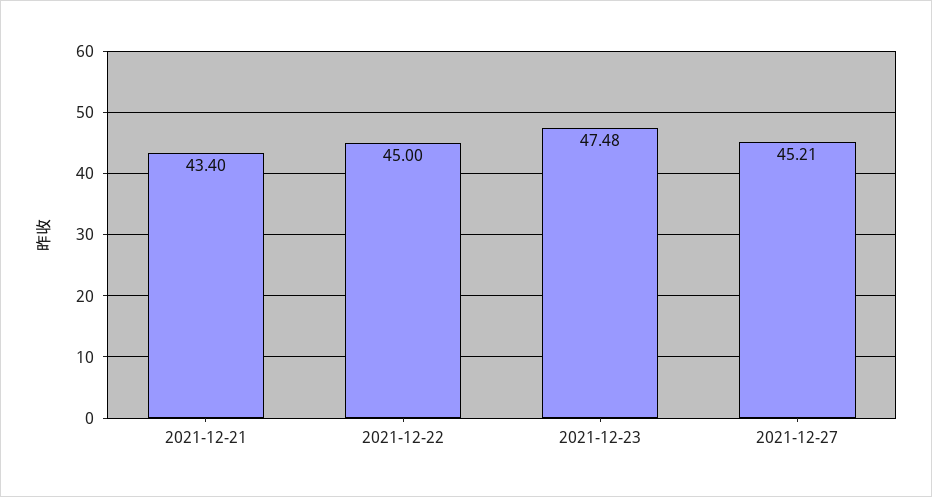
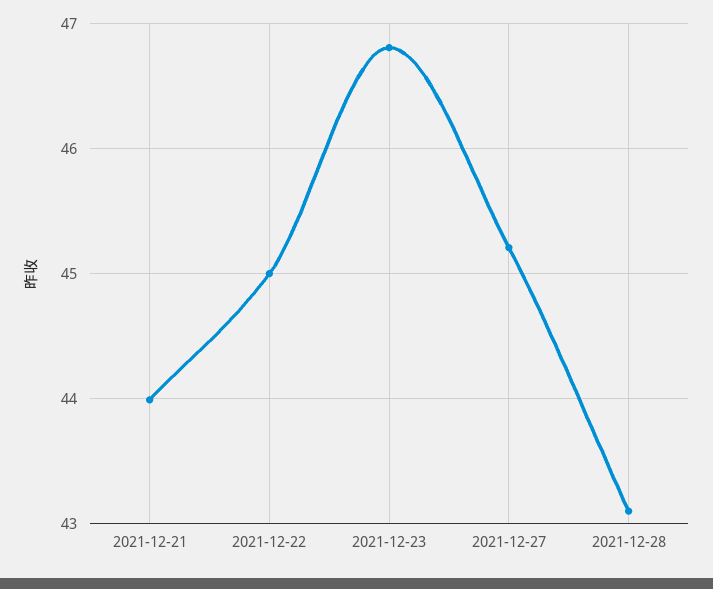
2021-12-21: 43.4 -> 44
2021-12-23: 47.48 -> 46.8
2021-12-28: none -> 43.1

